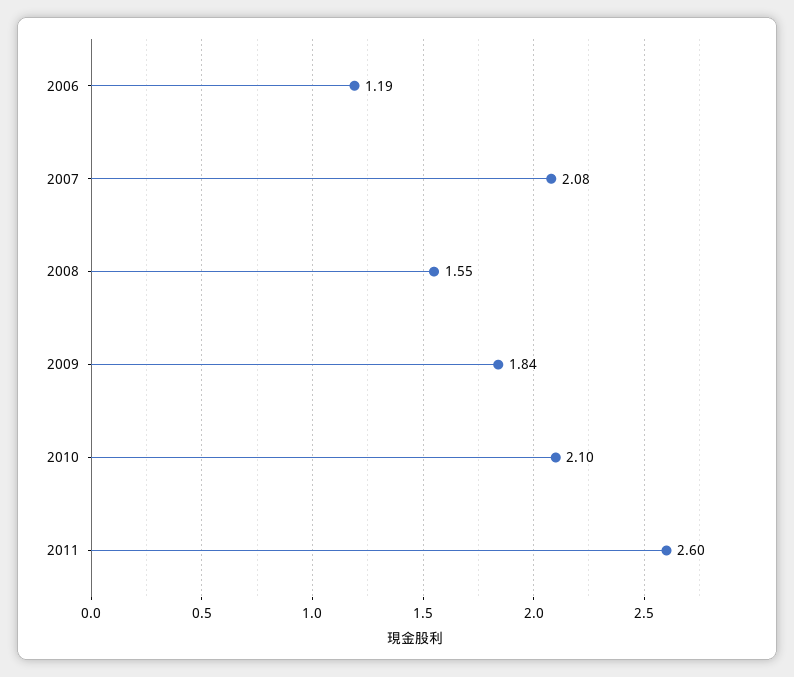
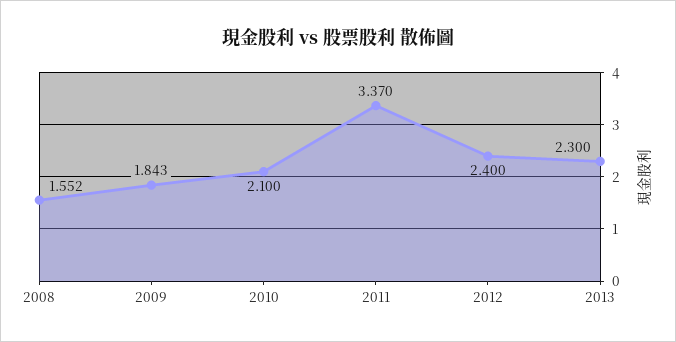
2006: 1.19 -> none
2007: 2.08 -> none
2011: 2.6 -> 3.37
2012: none -> 2.4
2013: none -> 2.3

